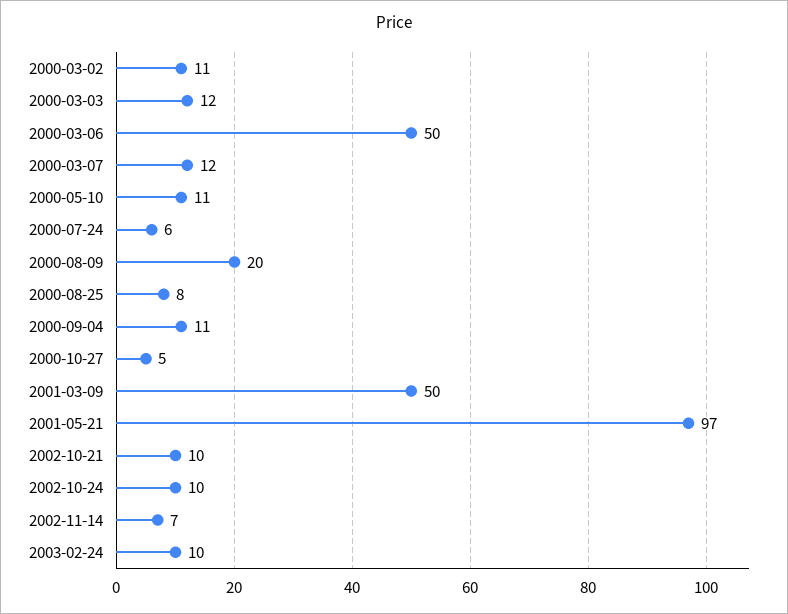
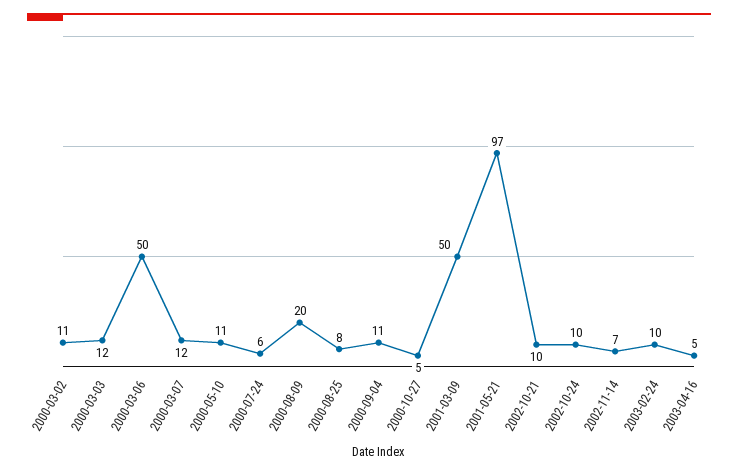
2003-04-16: none -> 5

